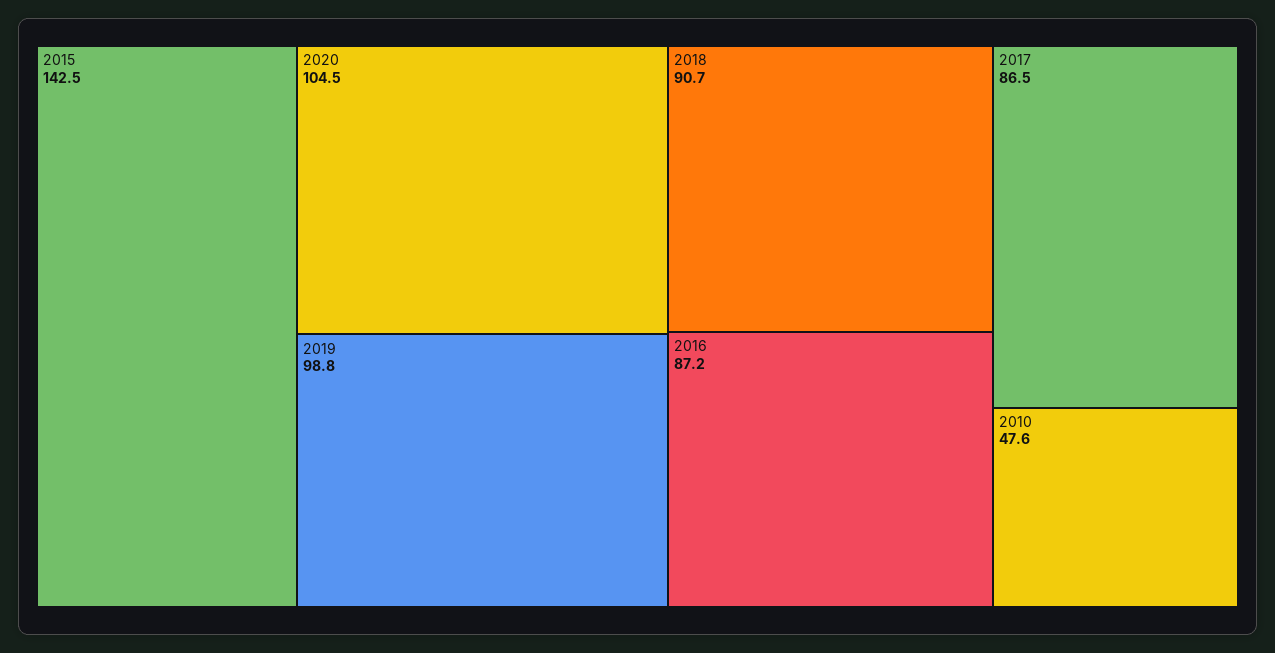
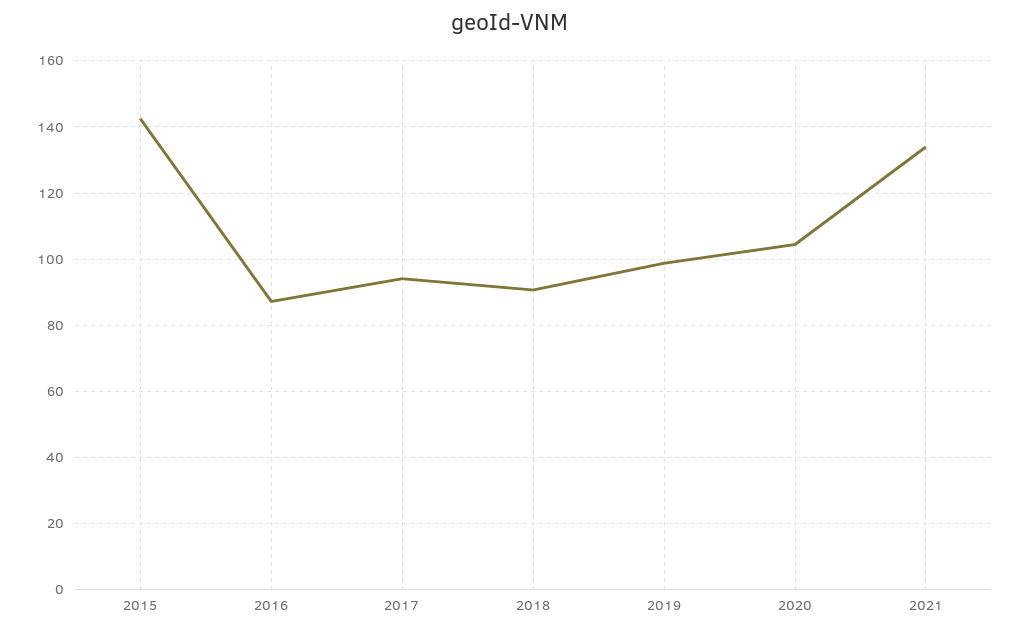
2017: 86.5 -> 94
2010: 47.6 -> none
2021: none -> 134

